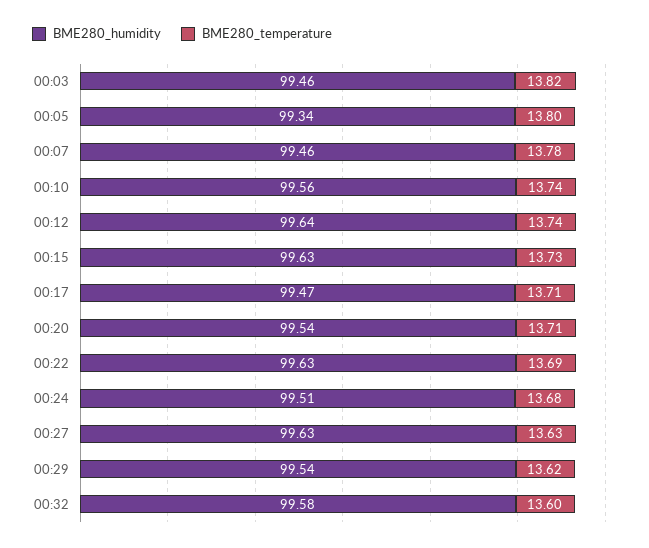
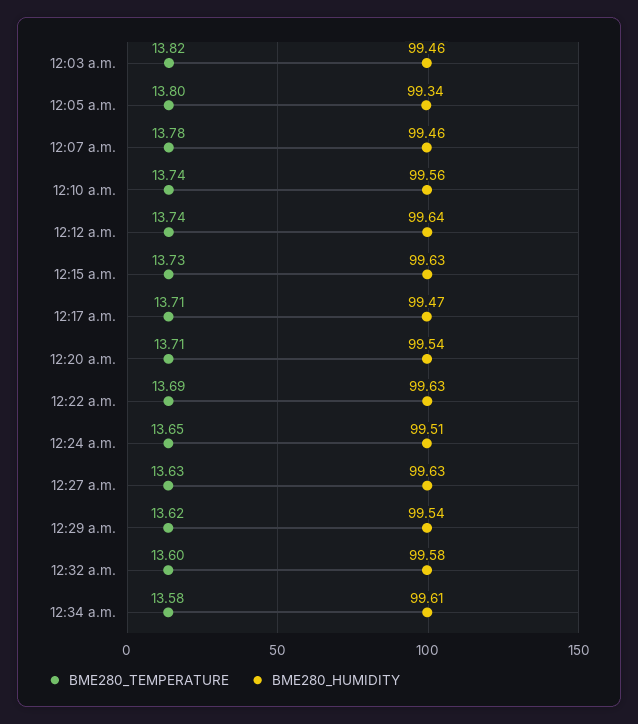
BME280_temperature, 00:24: 13.68 -> 13.65
BME280_temperature, 12:34 a.m.: none -> 13.58
BME280_humidity, 12:34 a.m.: none -> 99.61

